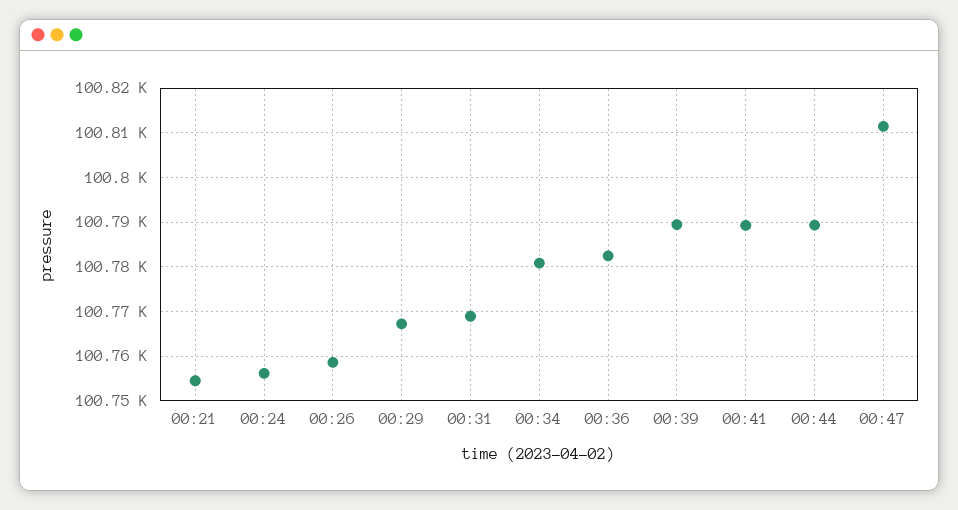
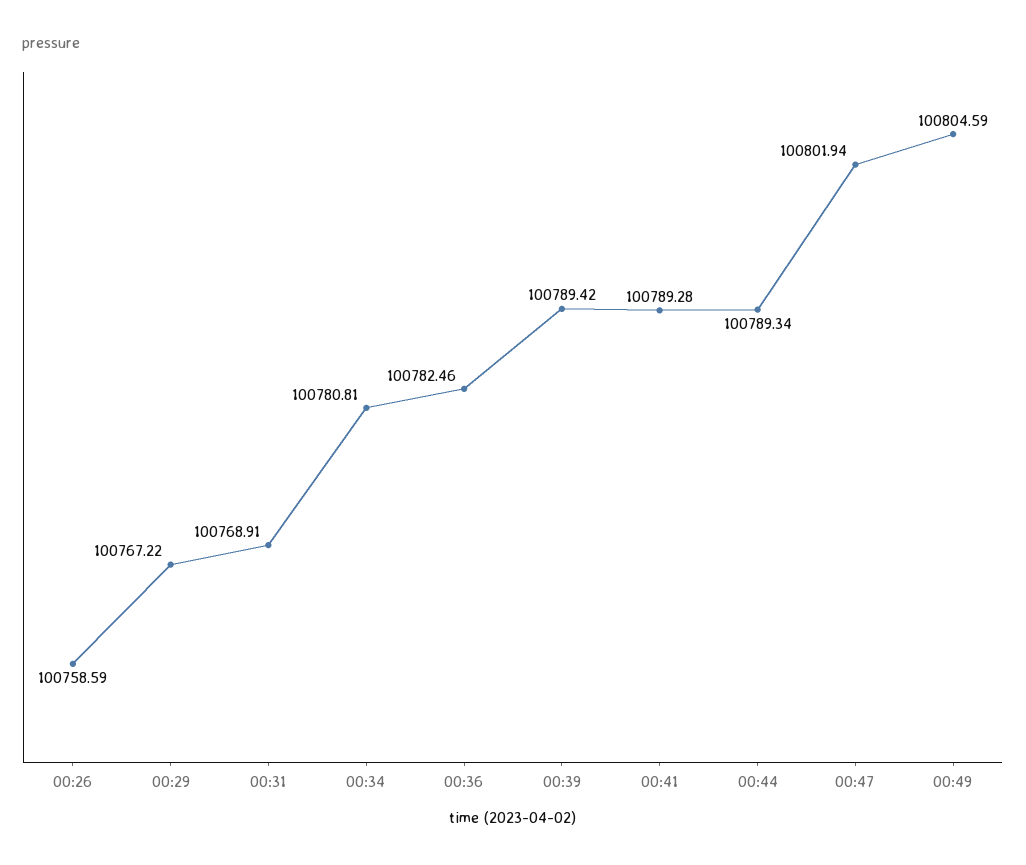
00:21: 100754 -> none
00:24: 100756 -> none
00:47: 100812 -> 100801.94
00:49: none -> 100804.59

